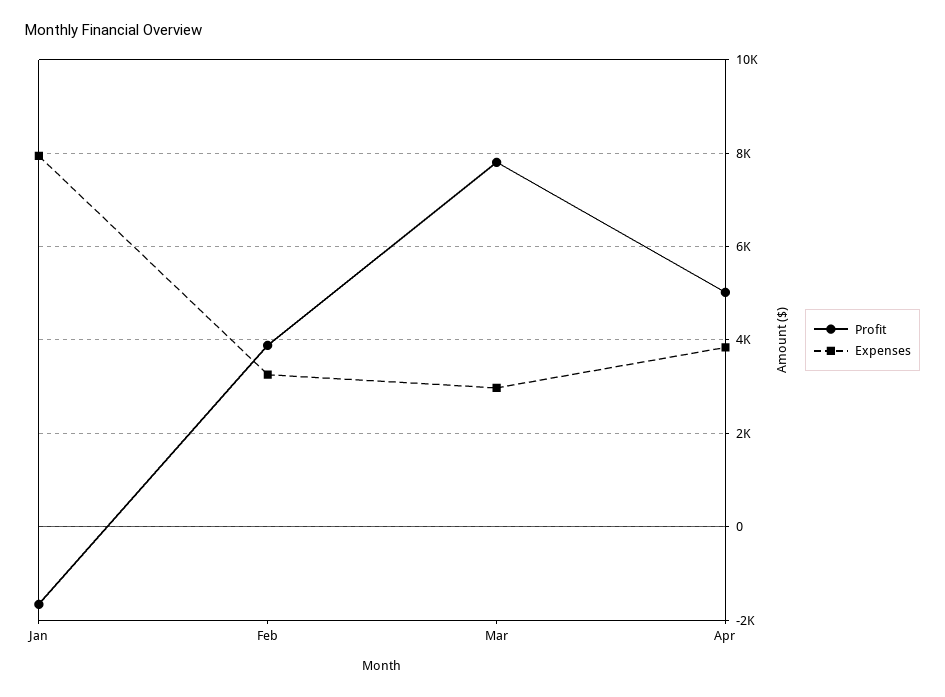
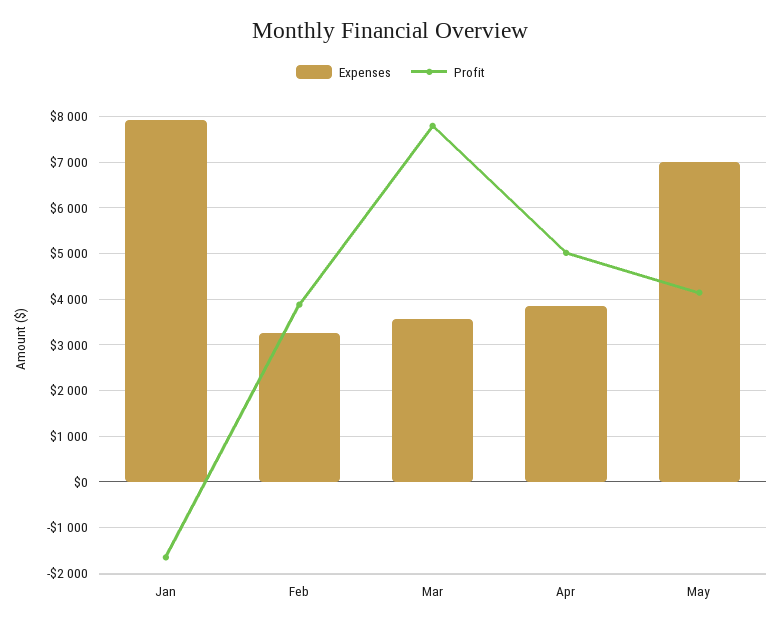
Expenses, Mar: 3000 -> 3600
Expenses, May: none -> 7000
Profit, May: none -> 4200

